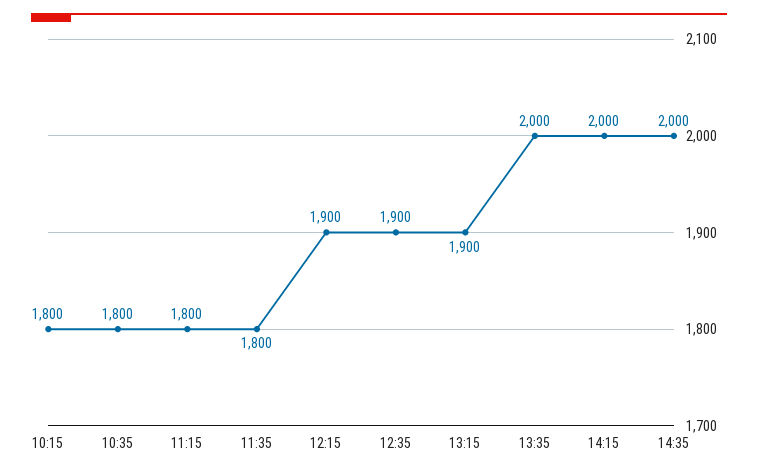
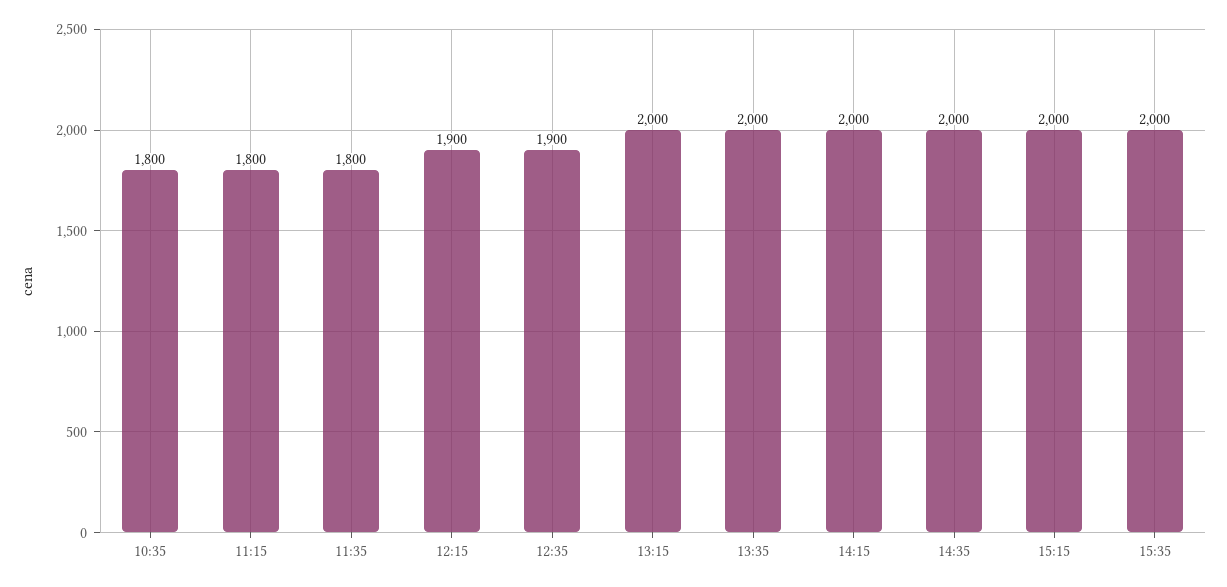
10:15: 1800 -> none
13:15: 1900 -> 2000
15:15: none -> 2000
15:35: none -> 2000

